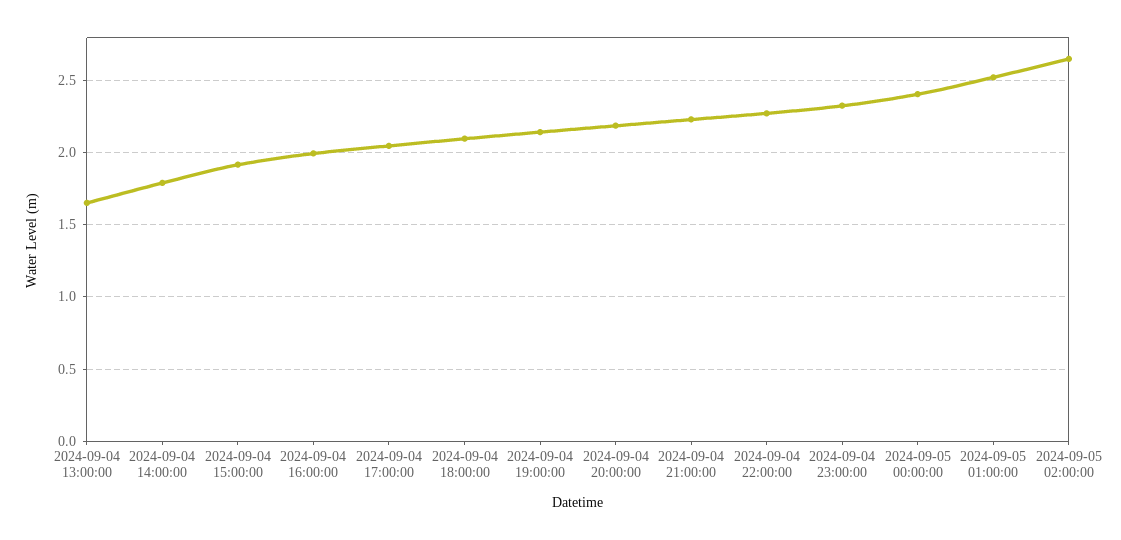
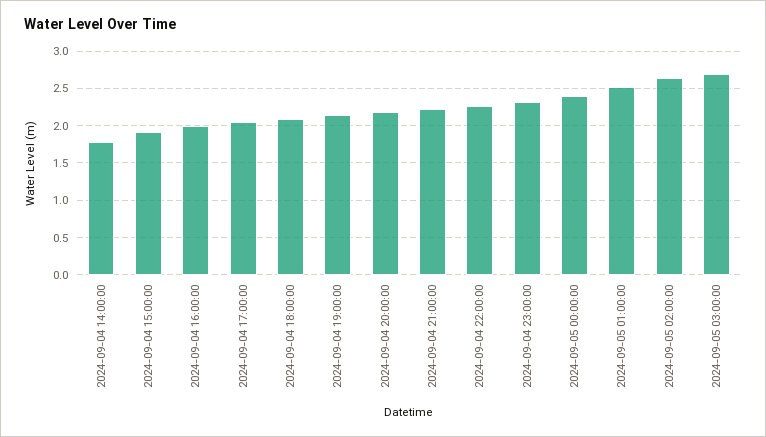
2024-09-04 13:00:00: 1.65 -> none
2024-09-05 03:00:00: none -> 2.7

